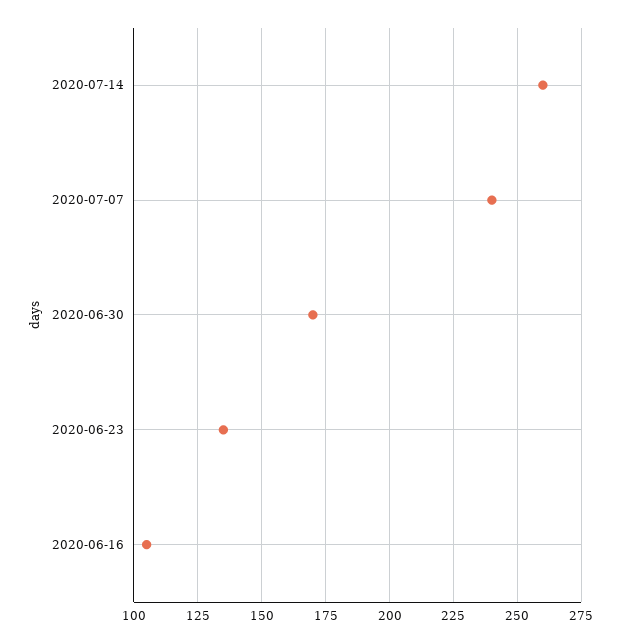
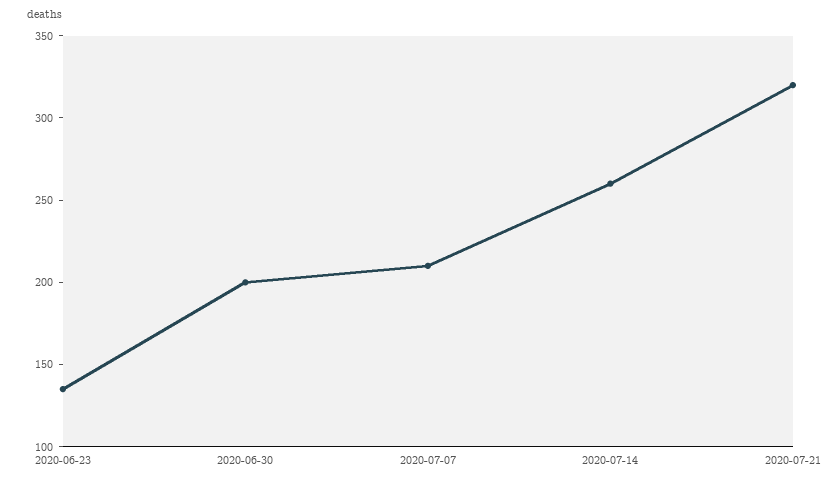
2020-07-07: 240 -> 210
2020-06-30: 170 -> 200
2020-06-16: 105 -> none
2020-07-21: none -> 320

